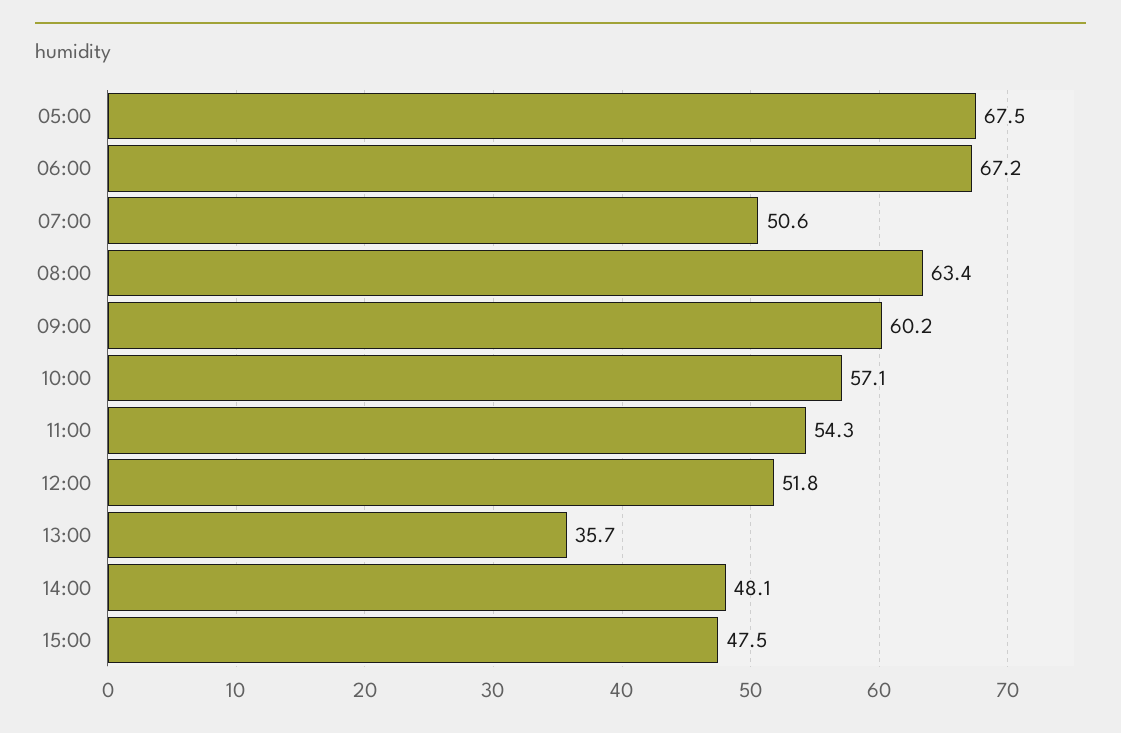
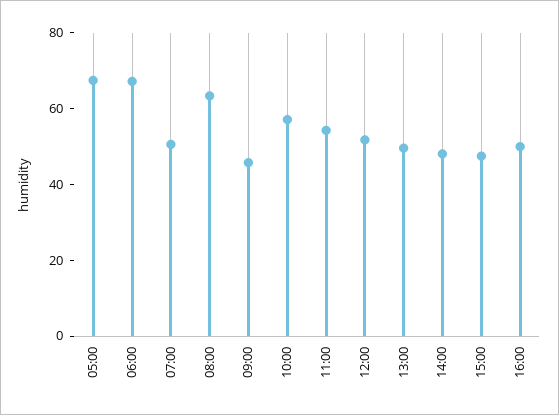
09:00: 60.2 -> 45
13:00: 35.7 -> 50
16:00: none -> 50

